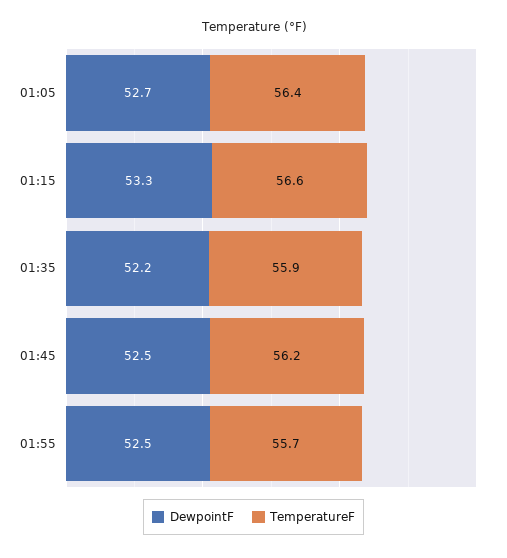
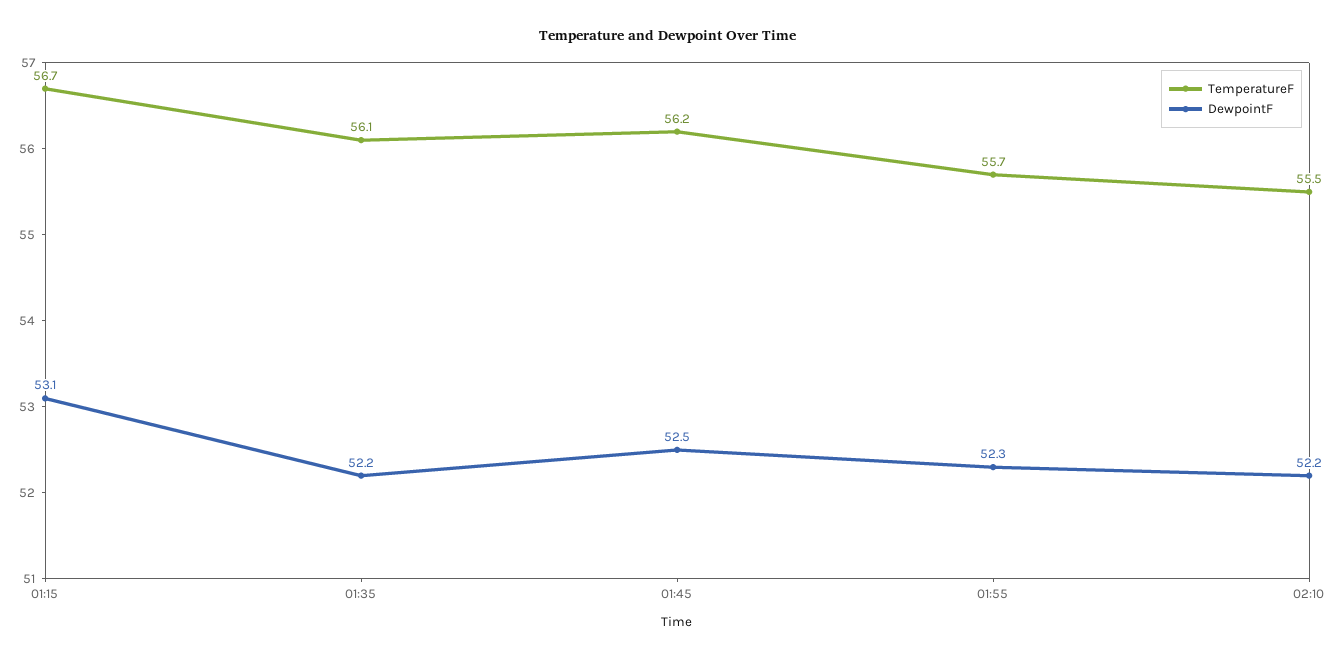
DewpointF, 01:05: 52.7 -> none
TemperatureF, 01:05: 56.4 -> none
DewpointF, 01:15: 53.3 -> 53.1
TemperatureF, 01:15: 56.6 -> 56.7
TemperatureF, 01:35: 55.9 -> 56.1
DewpointF, 01:55: 52.5 -> 52.3
TemperatureF, 02:10: none -> 55.5
DewpointF, 02:10: none -> 52.2

